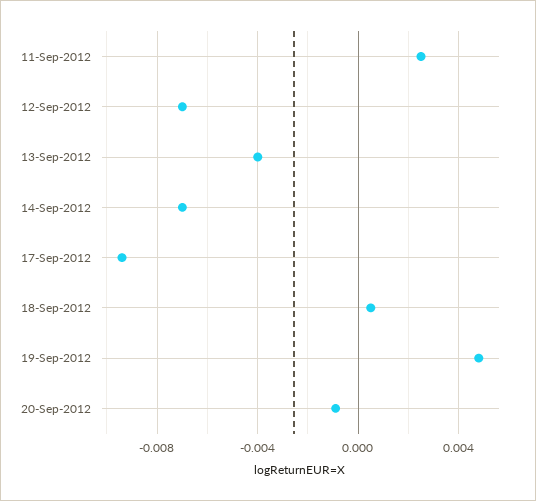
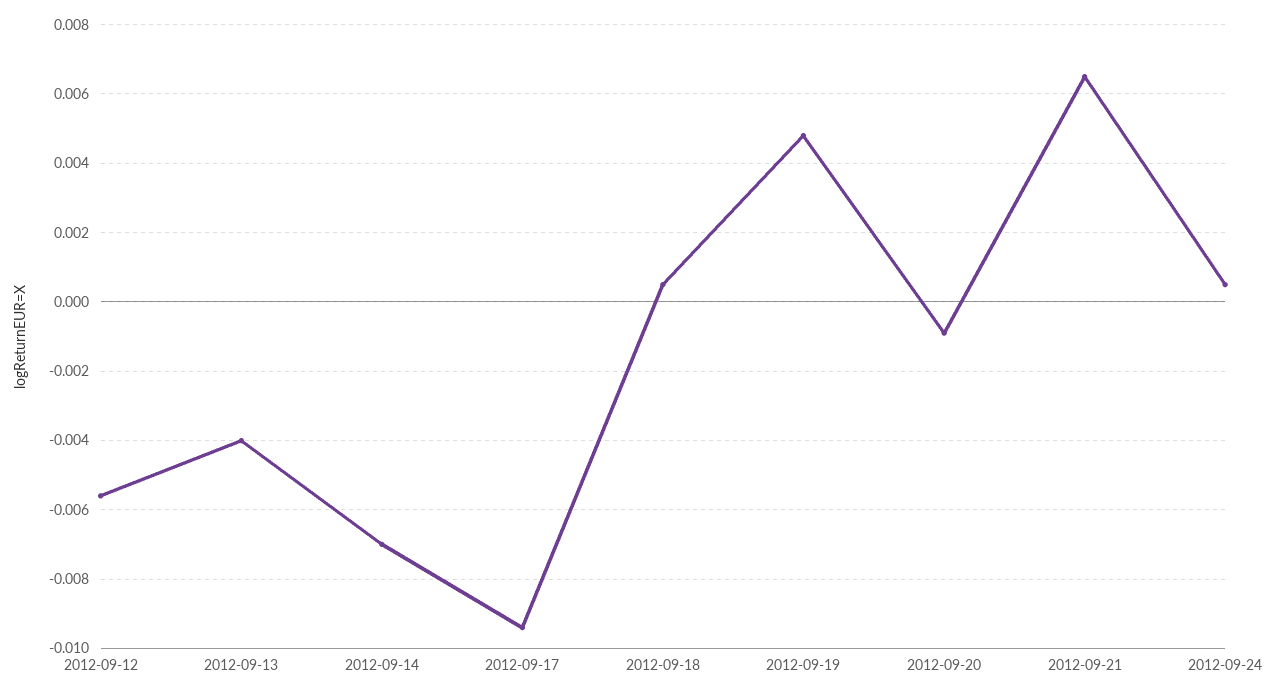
11-Sep-2012: 0.0025 -> none
12-Sep-2012: -0.007 -> -0.0055
2012-09-21: none -> 0.0065
2012-09-24: none -> 0.0005

